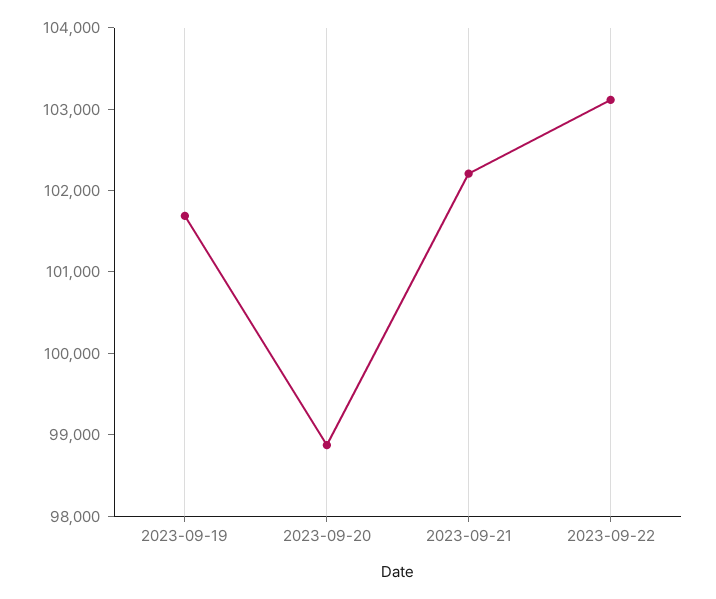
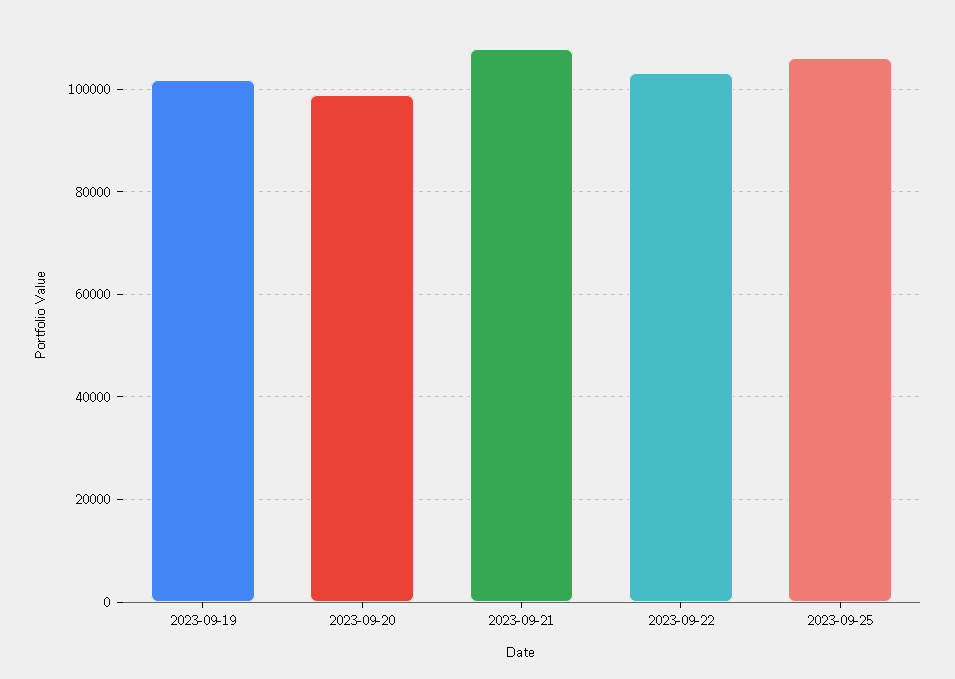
2023-09-21: 102200 -> 108000
2023-09-25: none -> 106000

